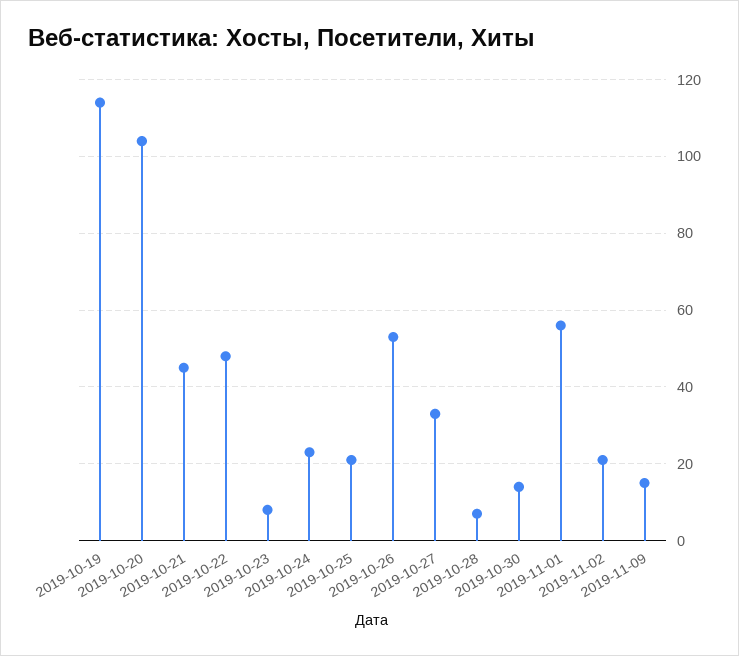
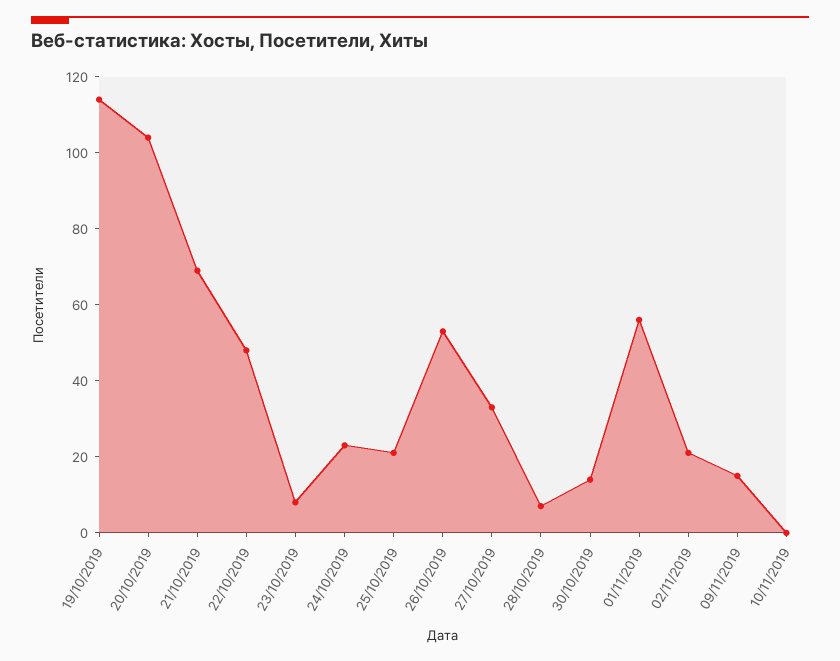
2019-10-21: 45 -> 70
10/11/2019: none -> 0

